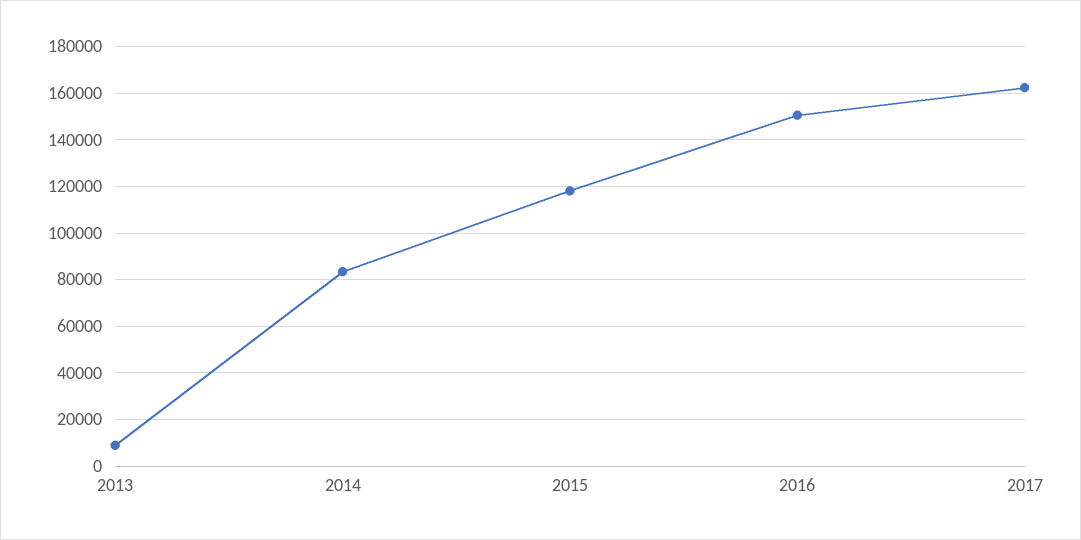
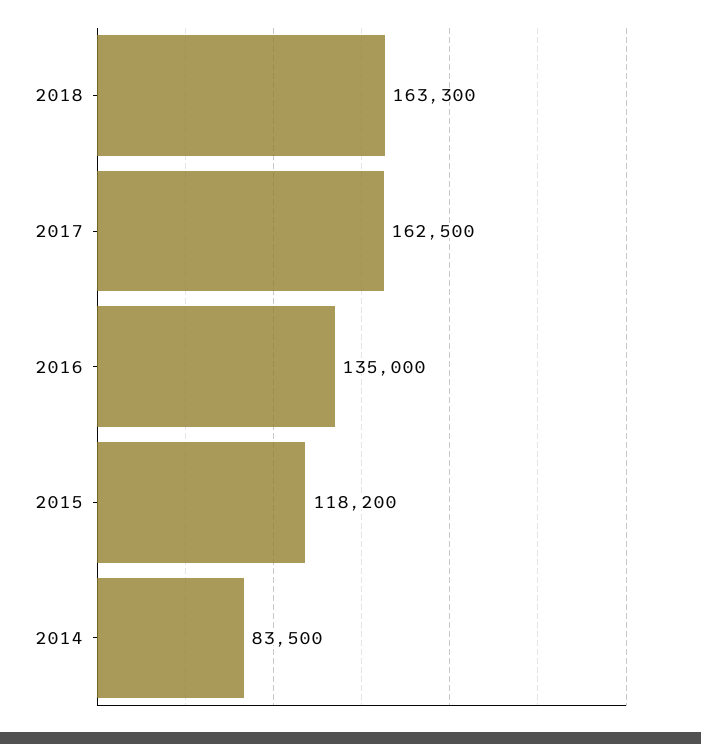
2013: 10000 -> none
2016: 150000 -> 135000
2018: none -> 163300

